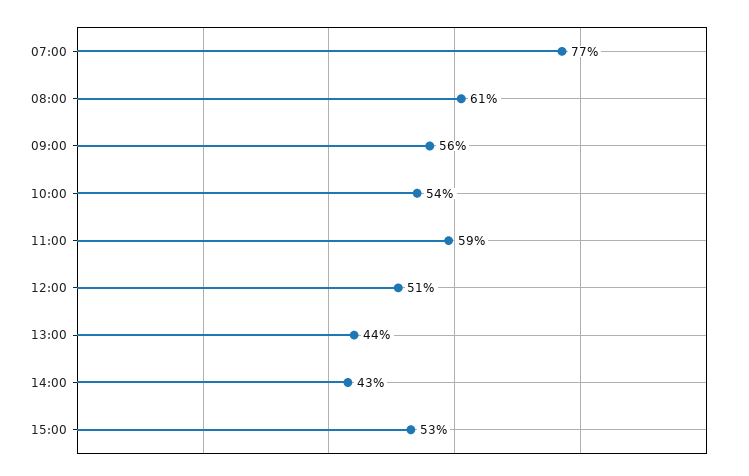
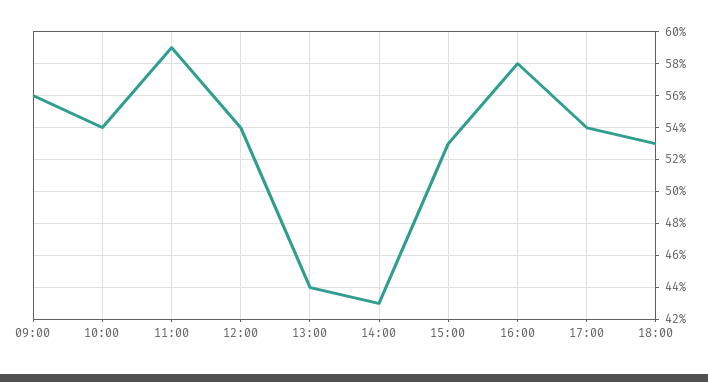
07:00: 77 -> none
08:00: 61 -> none
12:00: 51 -> 54
16:00: none -> 58
17:00: none -> 54
18:00: none -> 53

